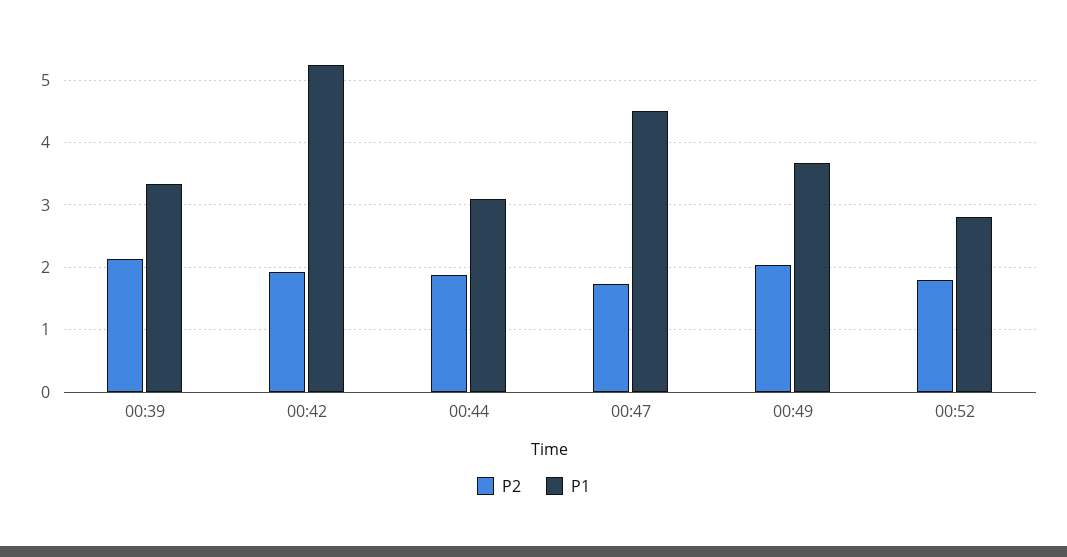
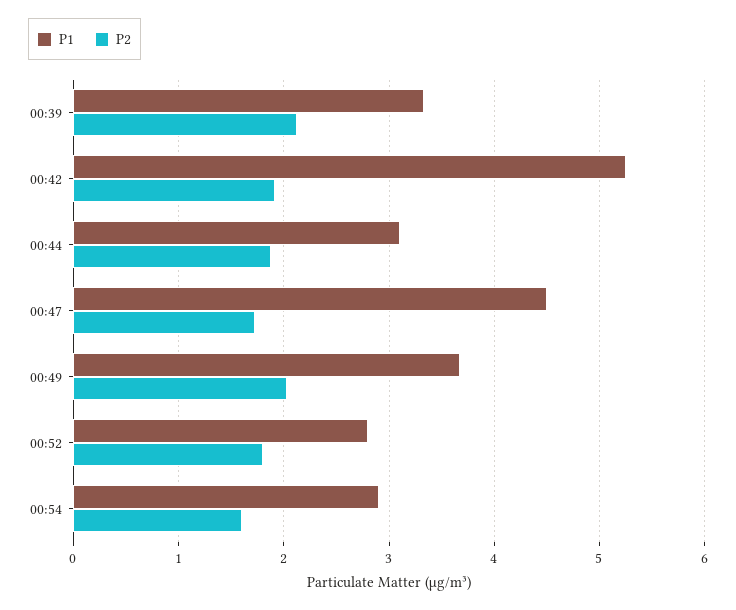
P1, 00:54: none -> 2.9
P2, 00:54: none -> 1.6

